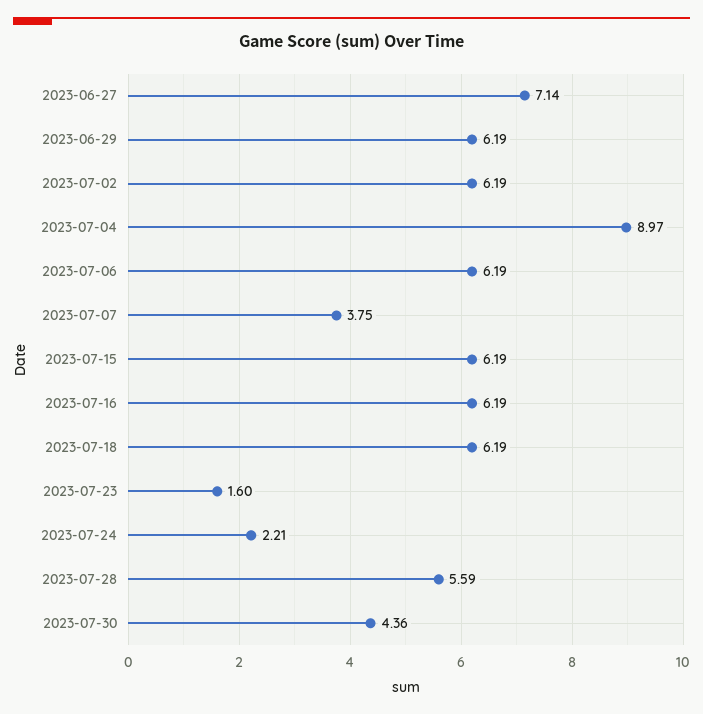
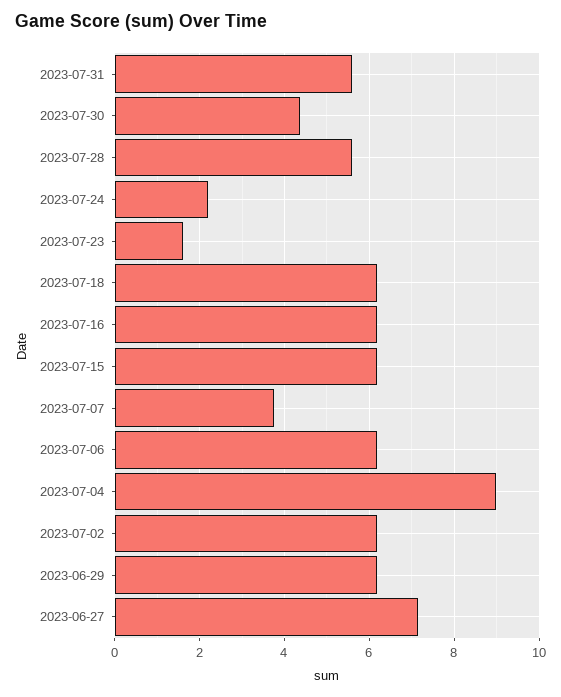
2023-07-31: none -> 5.6

